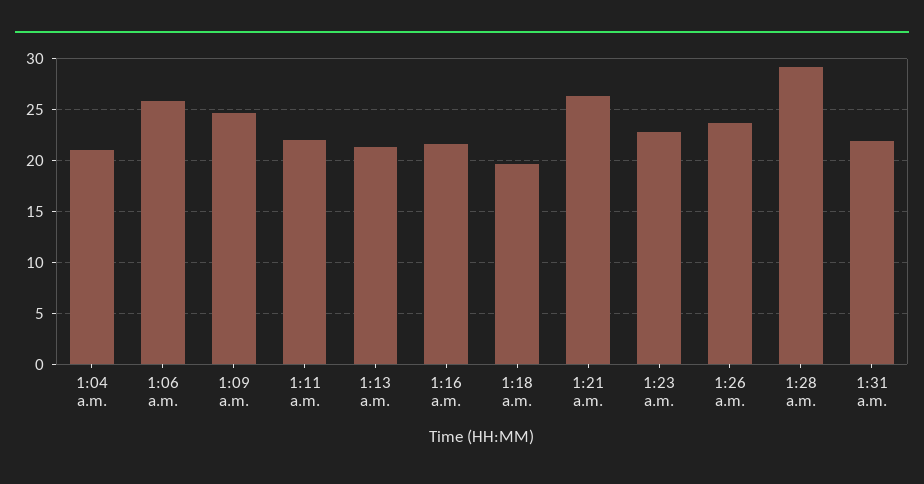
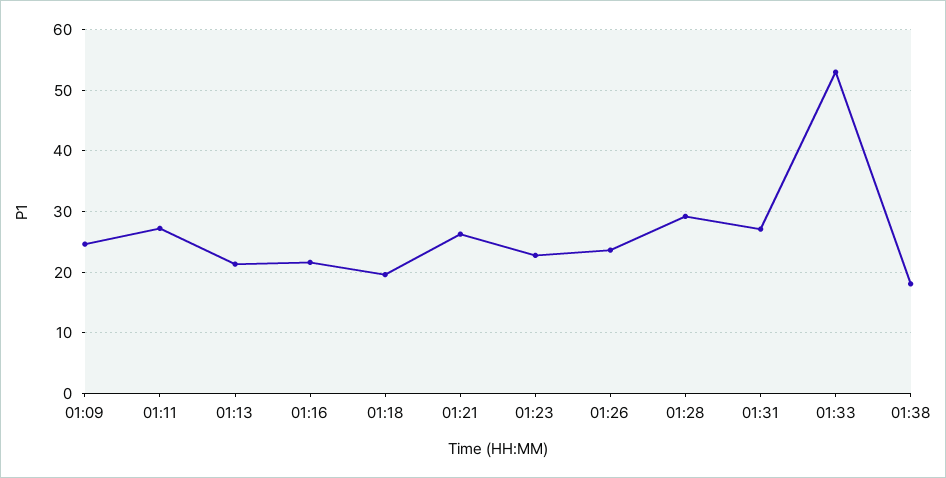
1:04 a.m.: 21 -> none
1:06 a.m.: 26 -> none
1:11 a.m.: 22 -> 27
1:31 a.m.: 22 -> 27
01:33: none -> 53
01:38: none -> 18

